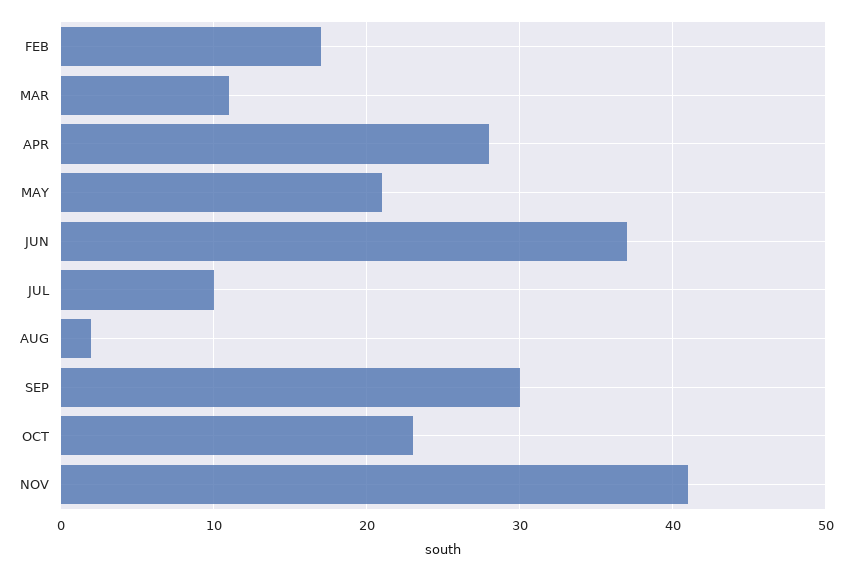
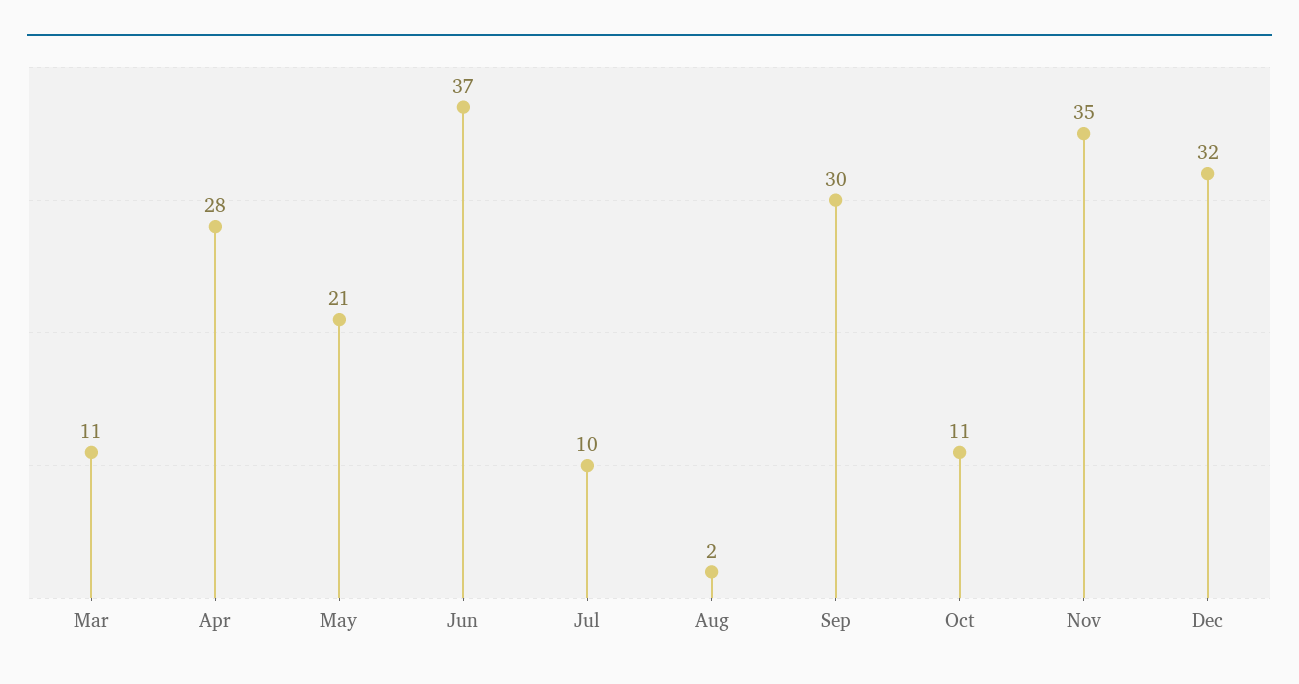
FEB: 17 -> none
OCT: 23 -> 11
NOV: 41 -> 35
Dec: none -> 32

